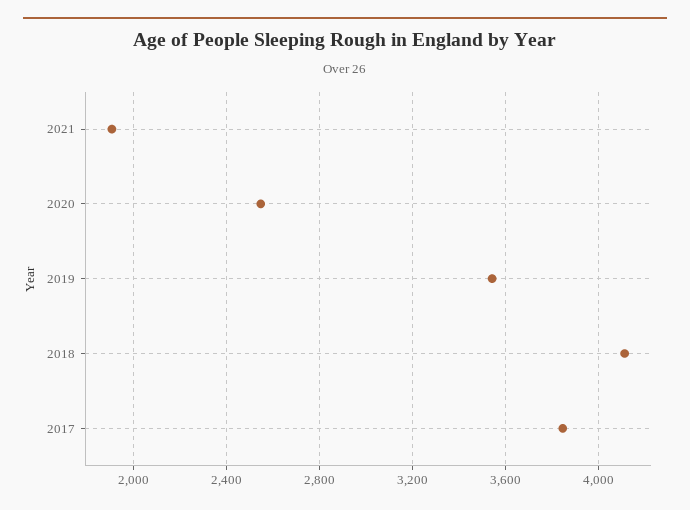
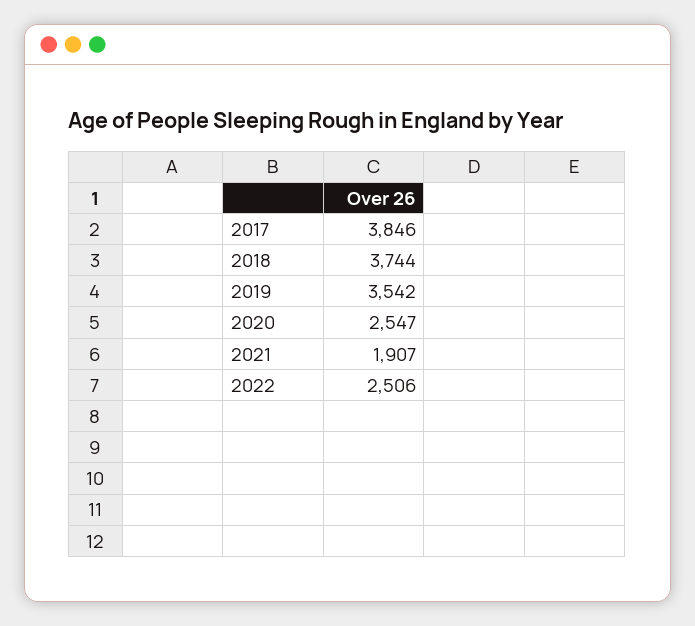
2018: 4100 -> 3744
2022: none -> 2506

